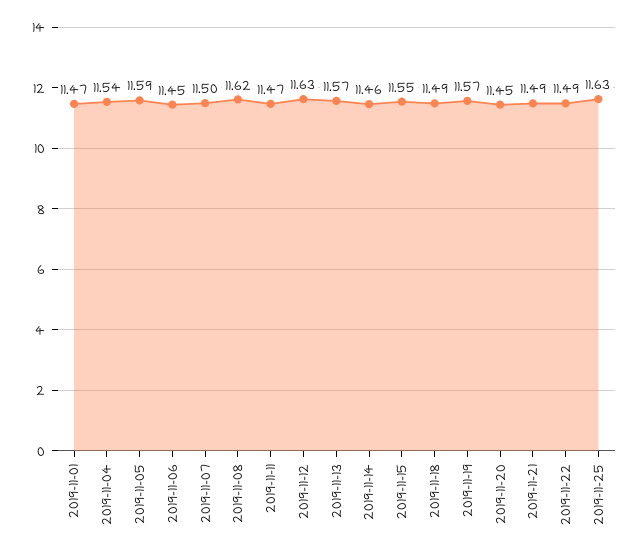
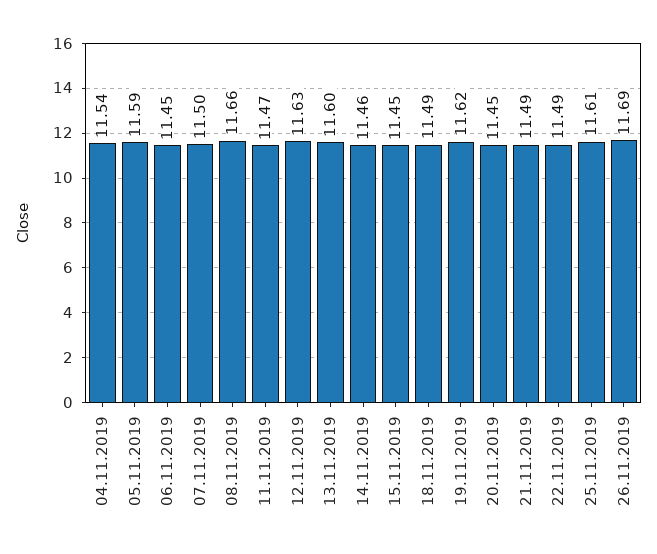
2019-11-01: 11.47 -> none
2019-11-08: 11.62 -> 11.66
2019-11-13: 11.57 -> 11.6
2019-11-15: 11.55 -> 11.45
2019-11-19: 11.57 -> 11.62
2019-11-25: 11.63 -> 11.61
26.11.2019: none -> 11.69

